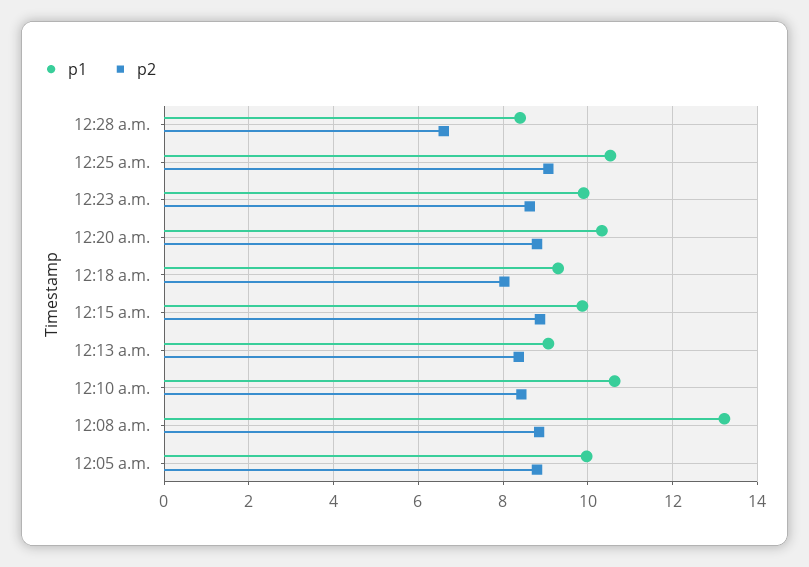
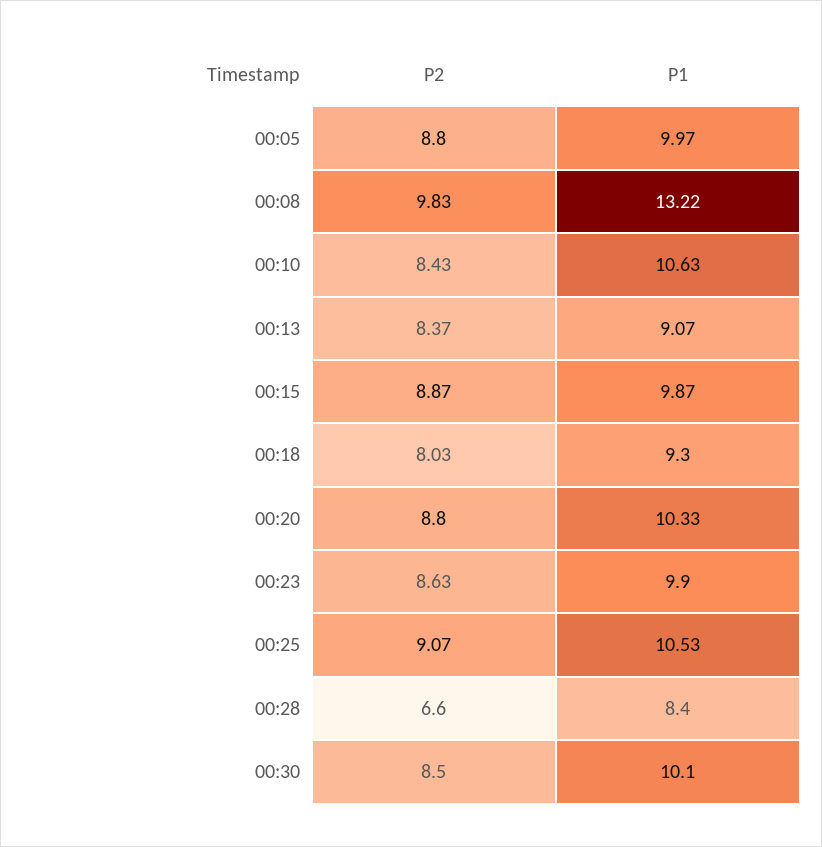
p2, 12:08 a.m.: 8.8 -> 9.83
p2, 00:30: none -> 8.5
p1, 00:30: none -> 10.1

